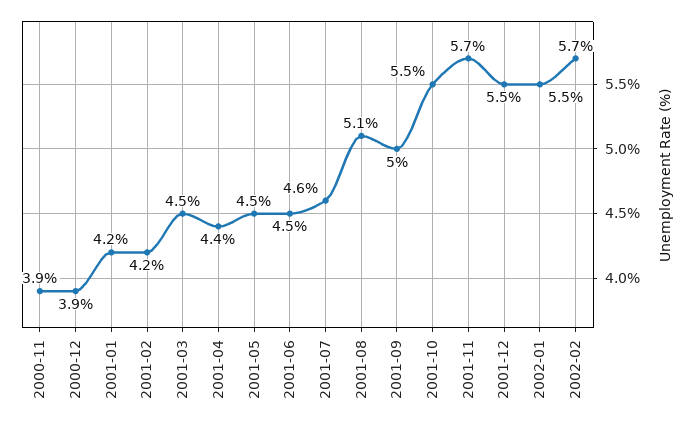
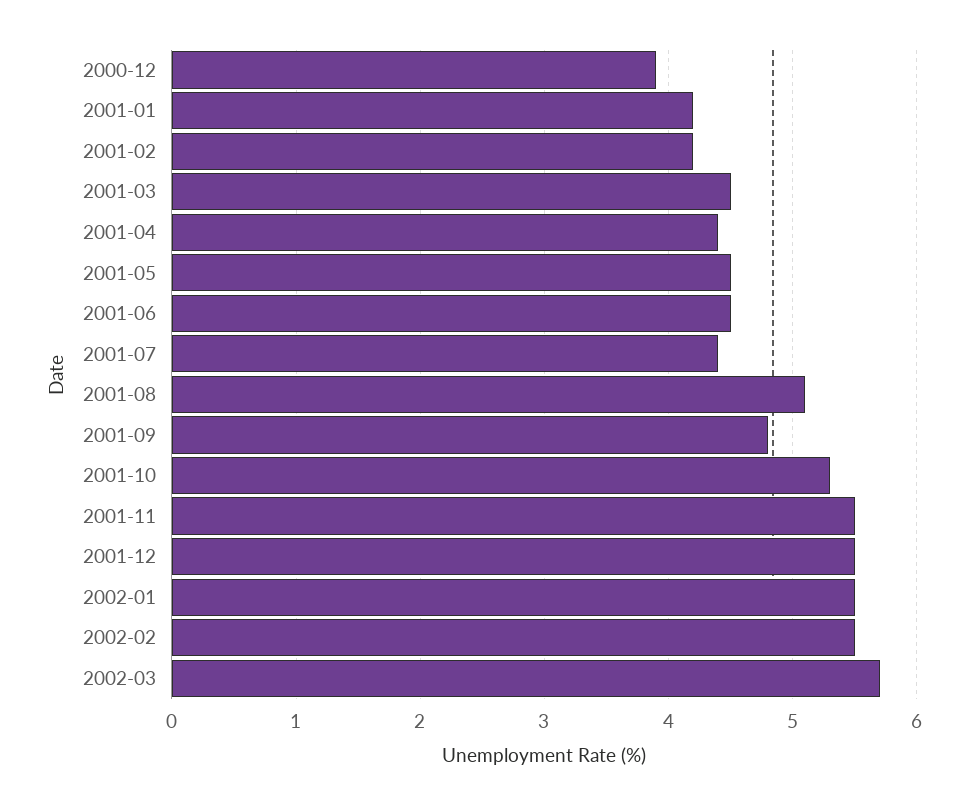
2000-11: 3.9 -> none
2001-07: 4.6 -> 4.4
2001-09: 5 -> 4.8
2001-10: 5.5 -> 5.3
2001-11: 5.7 -> 5.5
2002-02: 5.7 -> 5.5
2002-03: none -> 5.7

